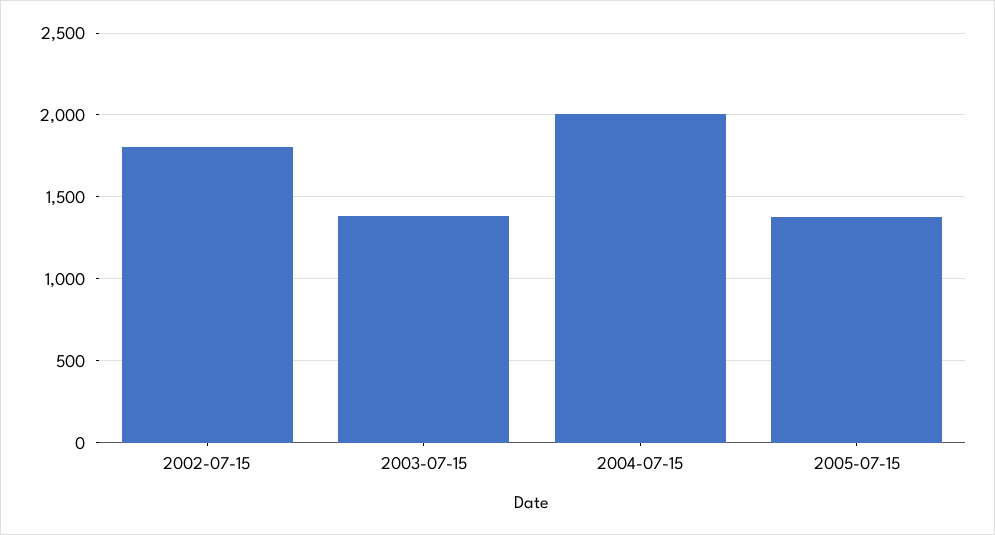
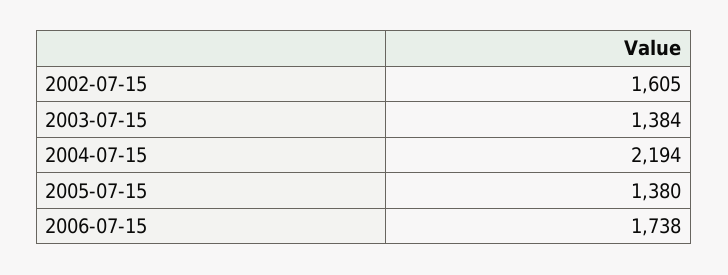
2002-07-15: 1800 -> 1605
2004-07-15: 2000 -> 2194
2006-07-15: none -> 1738

